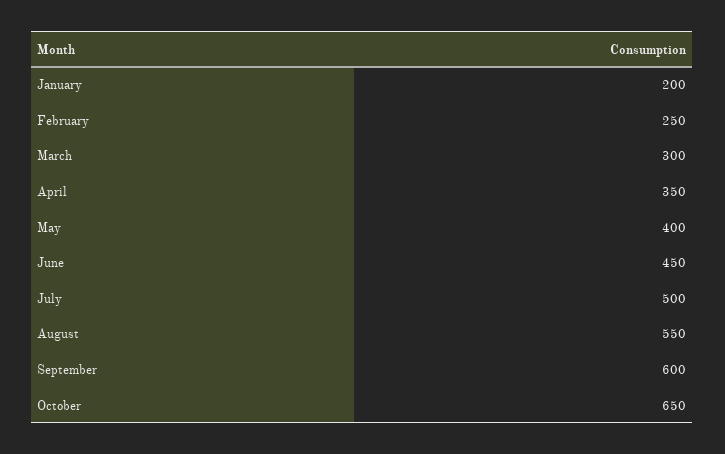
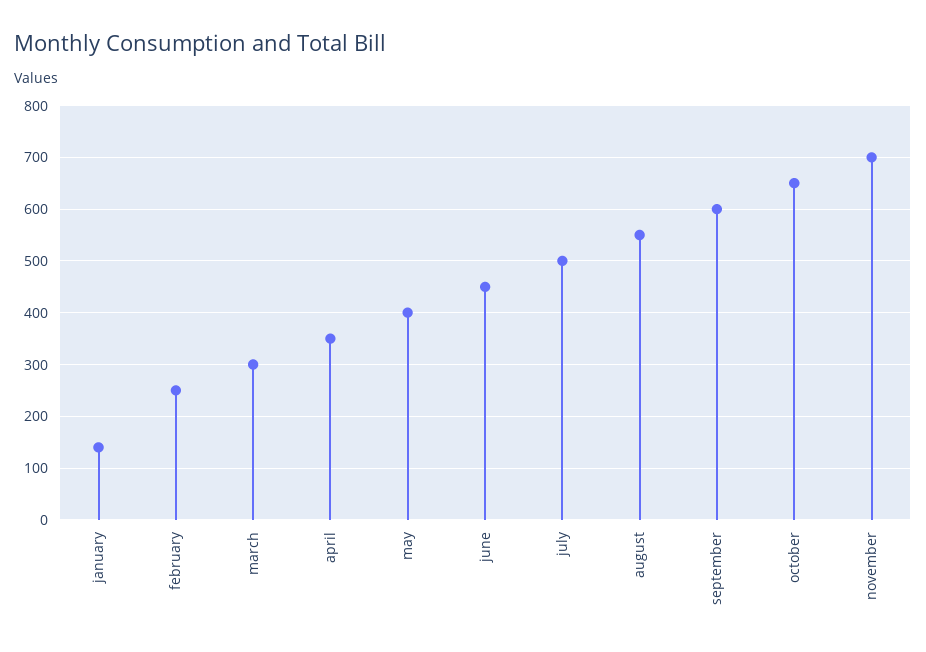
January: 200 -> 140
november: none -> 700

